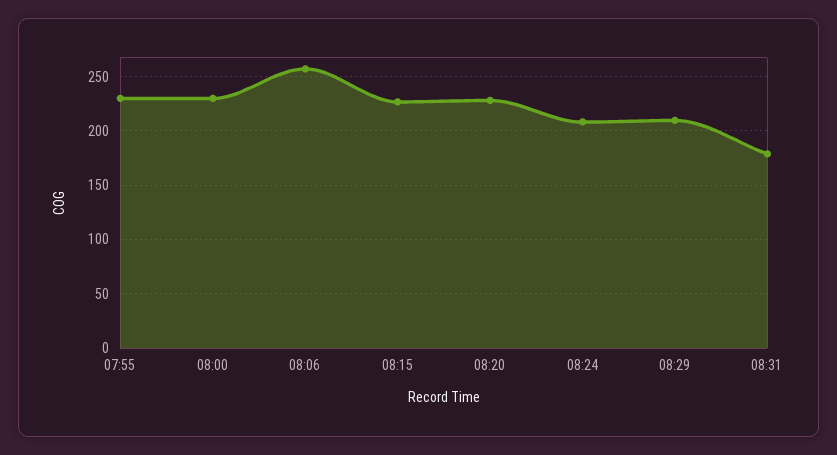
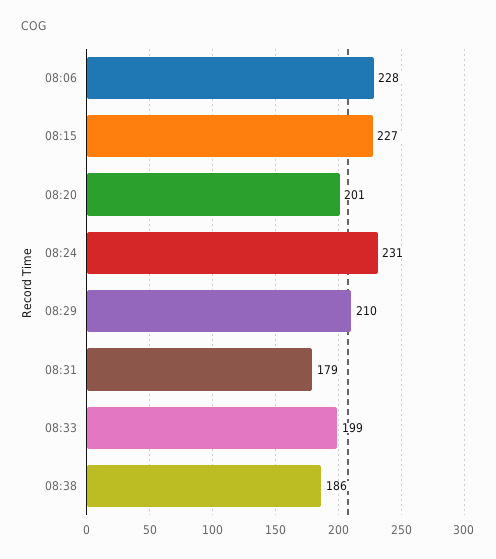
07:55: 230 -> none
08:00: 230 -> none
08:06: 260 -> 228
08:20: 230 -> 201
08:24: 210 -> 231
08:33: none -> 199
08:38: none -> 186

